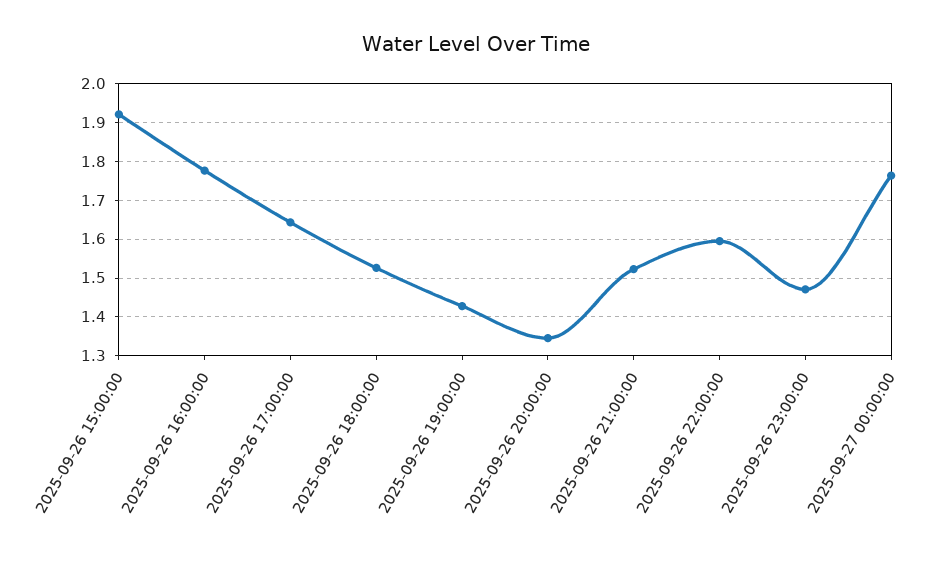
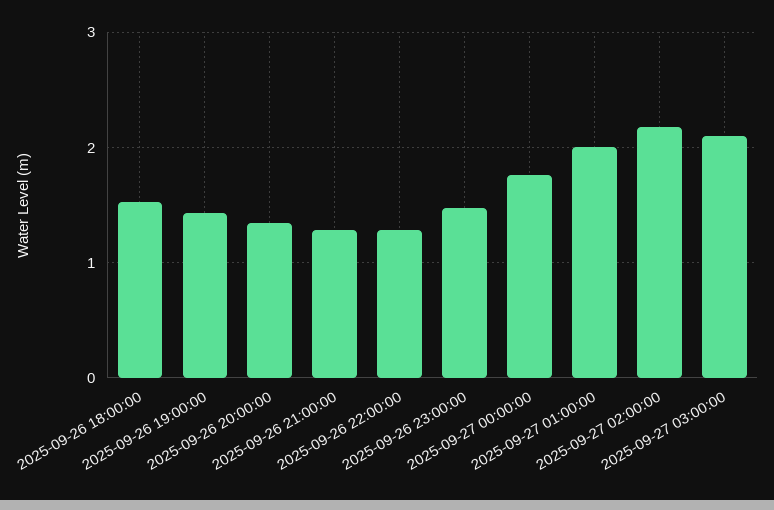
2025-09-26 15:00:00: 1.92 -> none
2025-09-26 16:00:00: 1.78 -> none
2025-09-26 17:00:00: 1.64 -> none
2025-09-26 21:00:00: 1.52 -> 1.3
2025-09-26 22:00:00: 1.6 -> 1.3
2025-09-27 01:00:00: none -> 2
2025-09-27 02:00:00: none -> 2.2
2025-09-27 03:00:00: none -> 2.1

